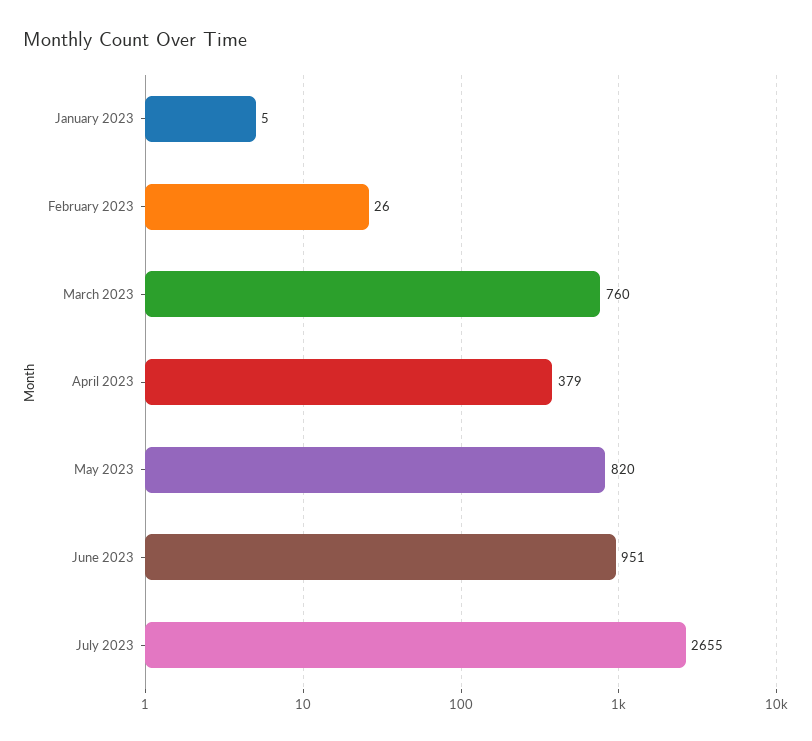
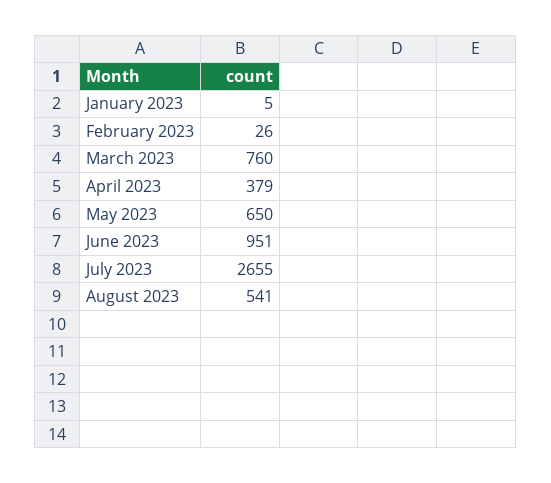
May 2023: 820 -> 650
August 2023: none -> 541

